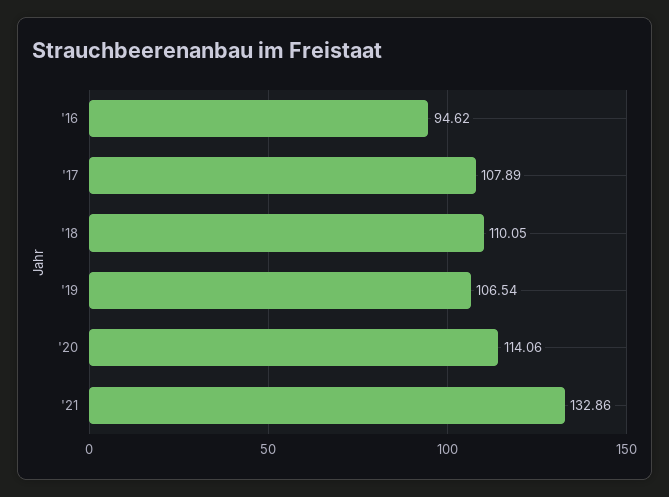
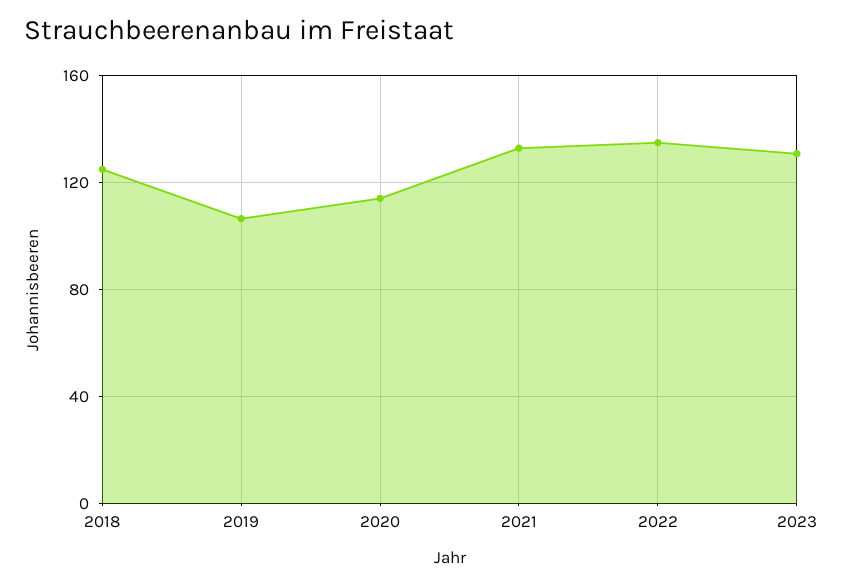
'16: 94.62 -> none
'17: 107.89 -> none
'18: 110.05 -> 125
2022: none -> 135
2023: none -> 130

